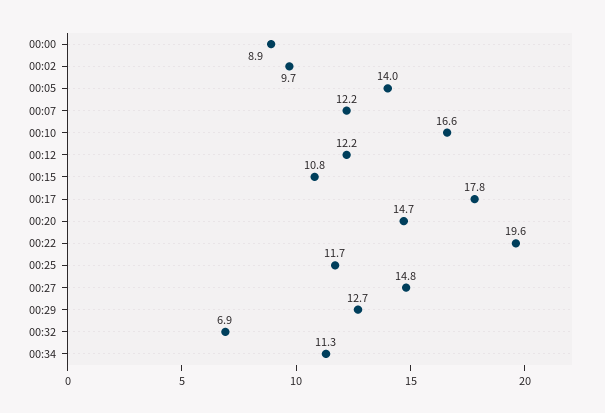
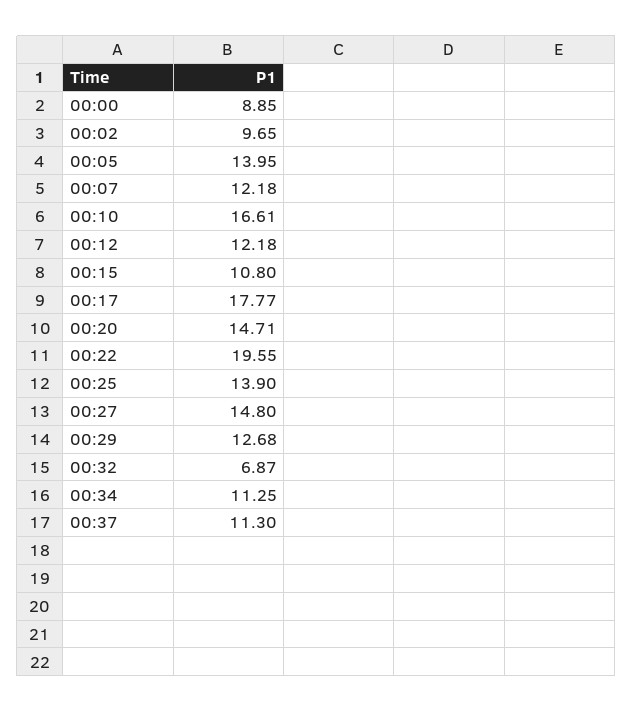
00:25: 11.7 -> 13.9
00:37: none -> 11.3

